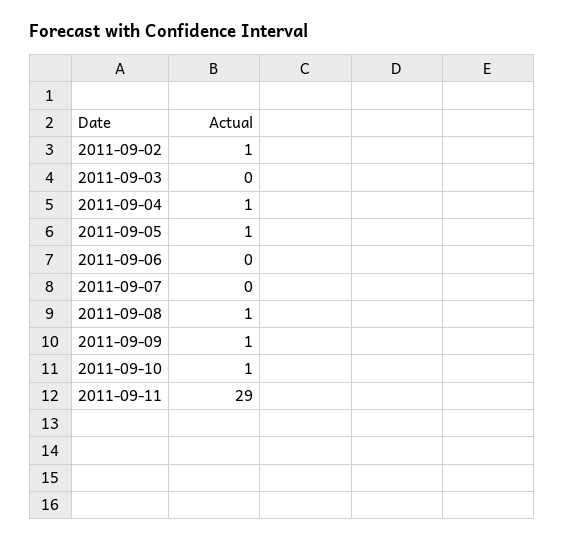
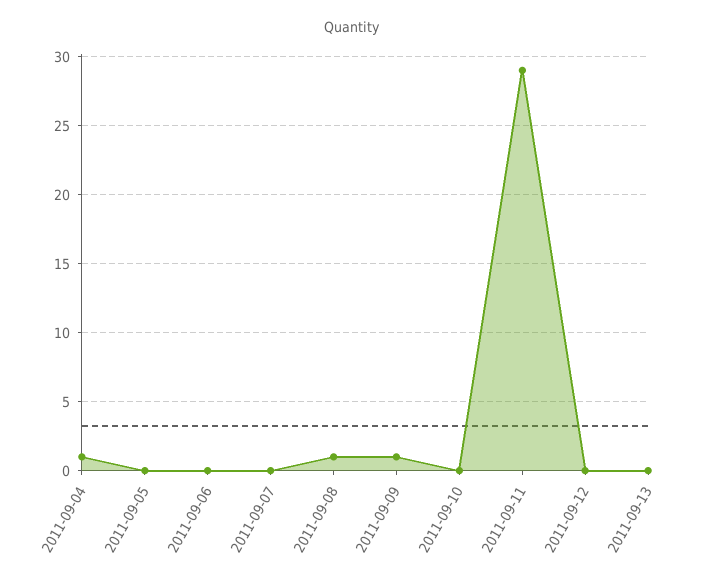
2011-09-02: 1 -> none
2011-09-03: 0 -> none
2011-09-05: 1 -> 0
2011-09-10: 1 -> 0
2011-09-12: none -> 0
2011-09-13: none -> 0

